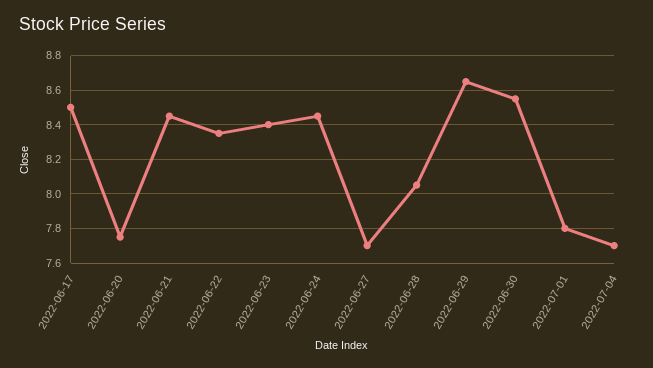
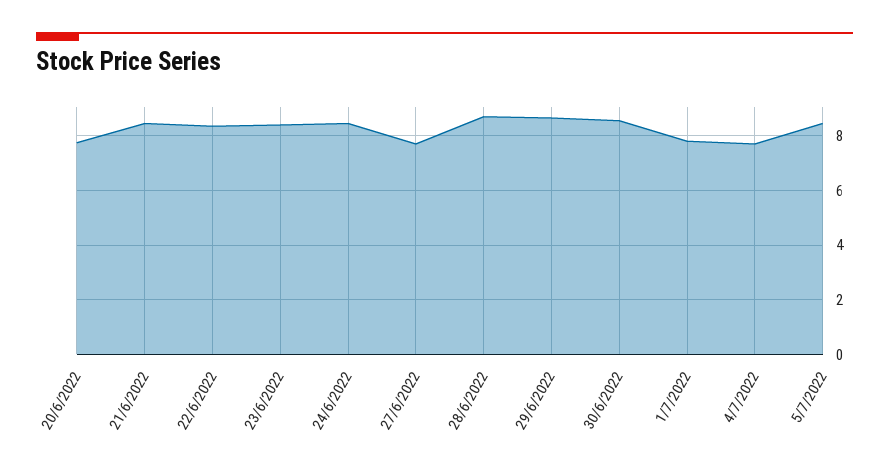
2022-06-17: 8.5 -> none
2022-06-28: 8.05 -> 8.75
5/7/2022: none -> 8.5

